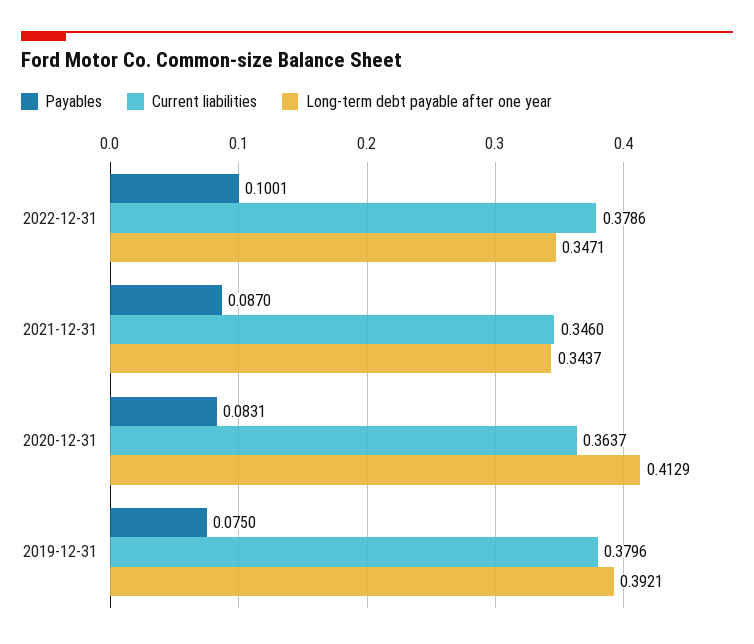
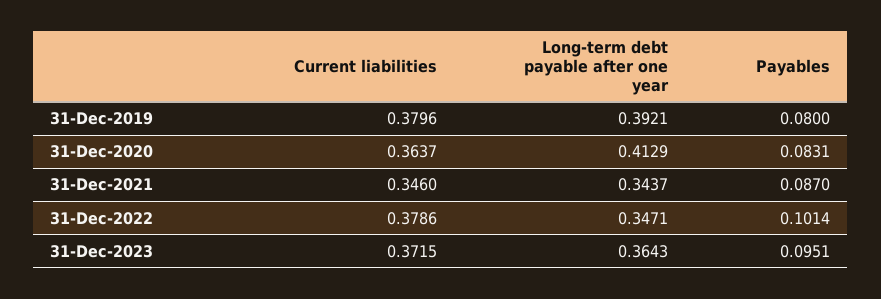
Payables, 2022-12-31: 0.1001 -> 0.1014
Payables, 2019-12-31: 0.075 -> 0.08
Current liabilities, 31-Dec-2023: none -> 0.3715
Long-term debt payable after one year, 31-Dec-2023: none -> 0.3643
Payables, 31-Dec-2023: none -> 0.0951

